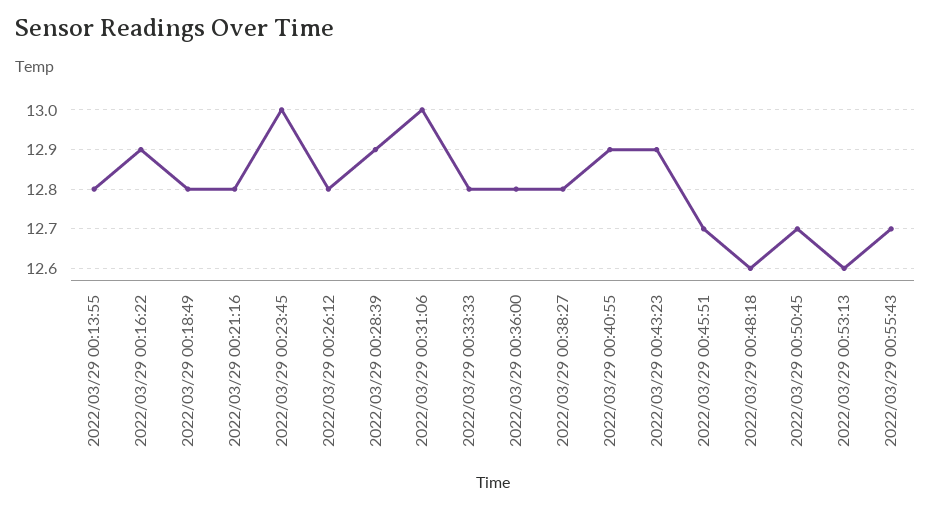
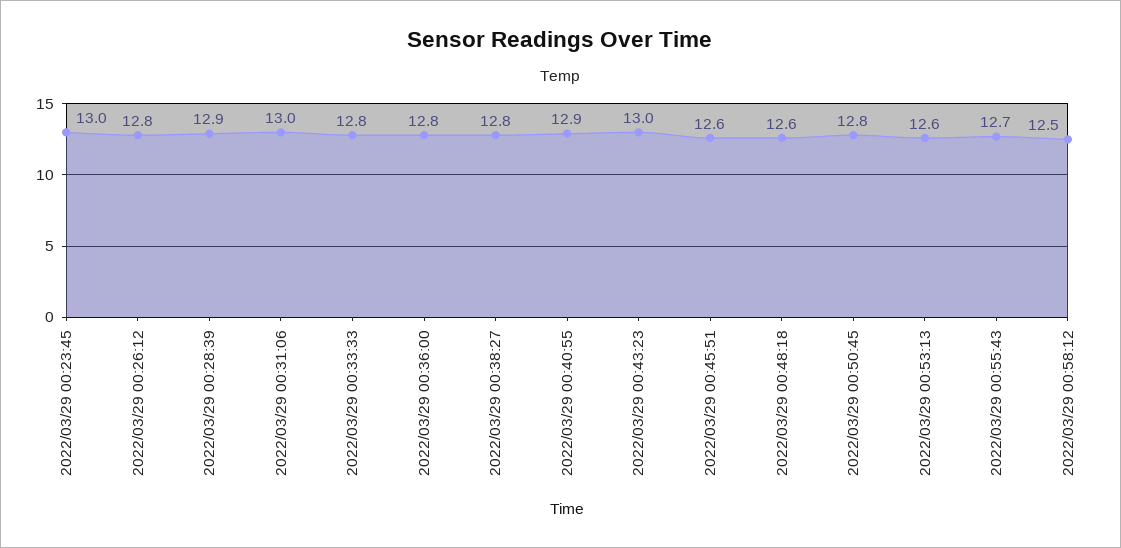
2022/03/29 00:13:55: 12.8 -> none
2022/03/29 00:16:22: 12.9 -> none
2022/03/29 00:18:49: 12.8 -> none
2022/03/29 00:21:16: 12.8 -> none
2022/03/29 00:43:23: 12.9 -> 13
2022/03/29 00:45:51: 12.7 -> 12.6
2022/03/29 00:50:45: 12.7 -> 12.8
2022/03/29 00:58:12: none -> 12.5

